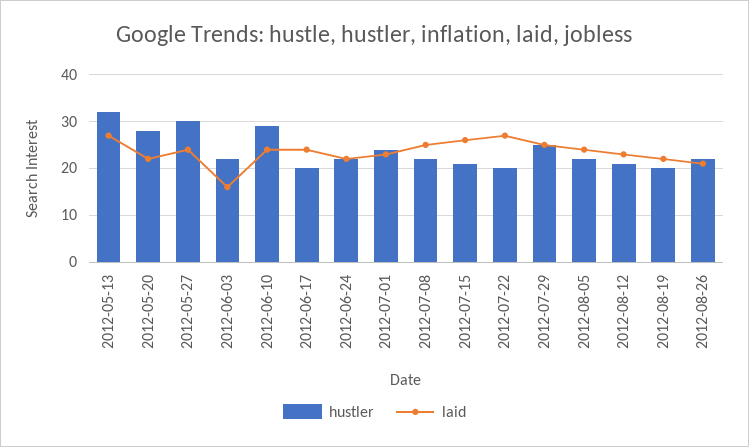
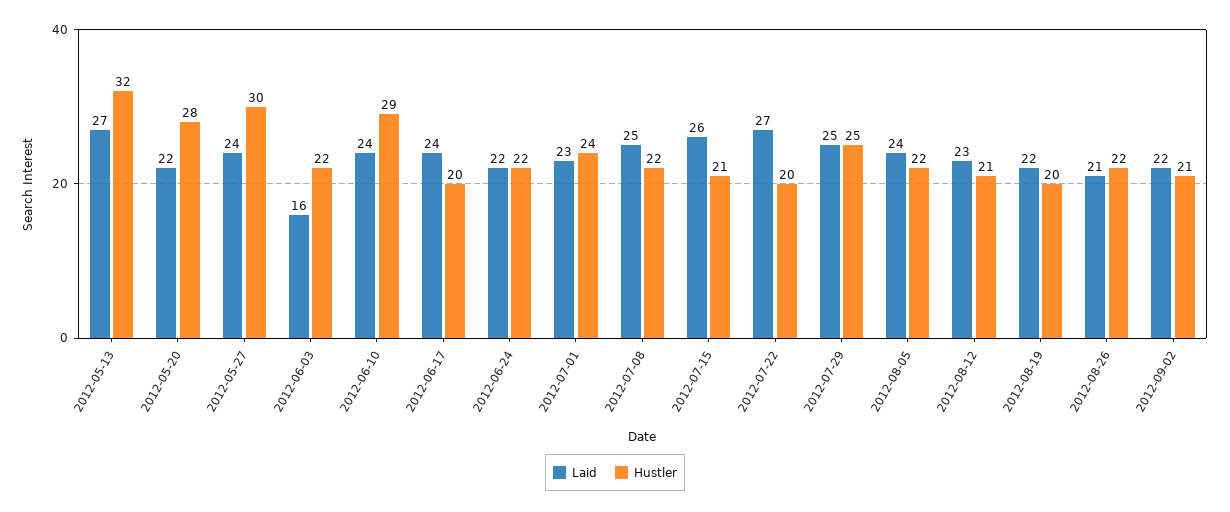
laid, 2012-09-02: none -> 22
hustler, 2012-09-02: none -> 21

